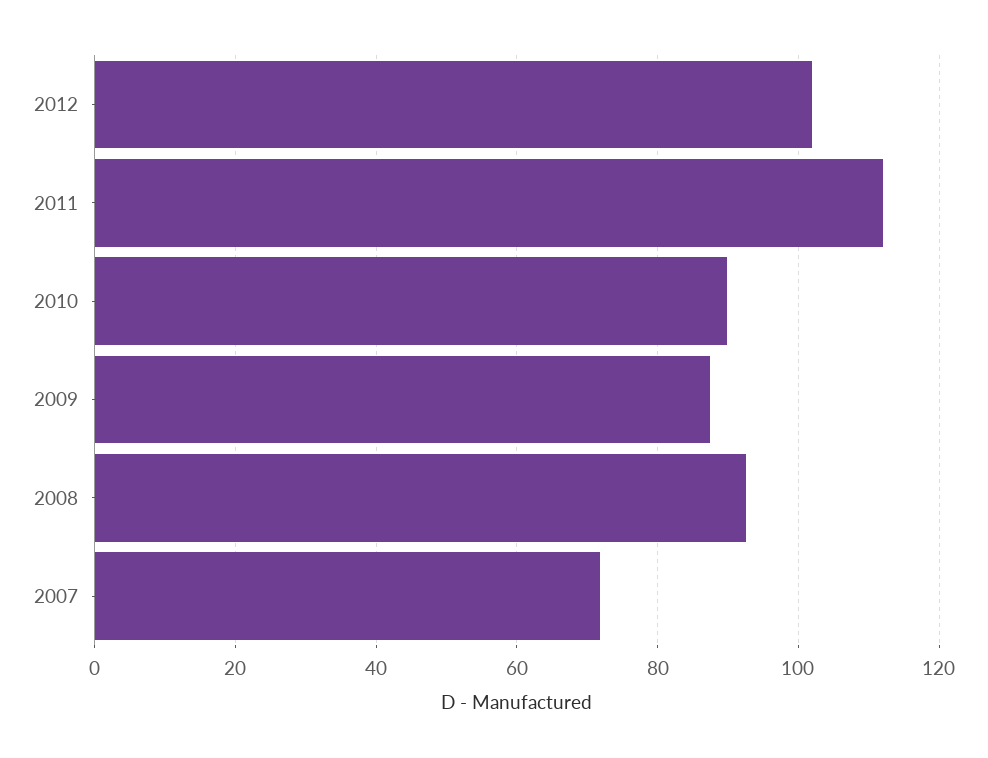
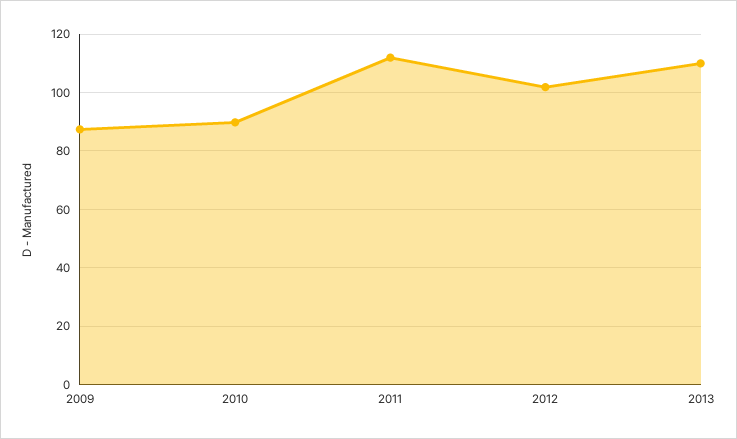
2008: 92 -> none
2007: 72 -> none
2013: none -> 110

